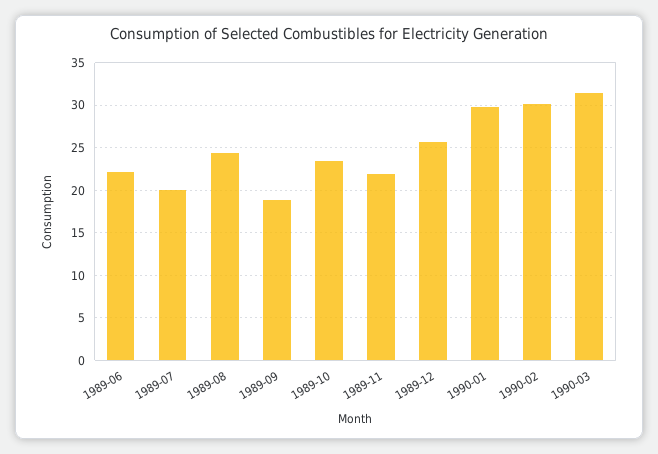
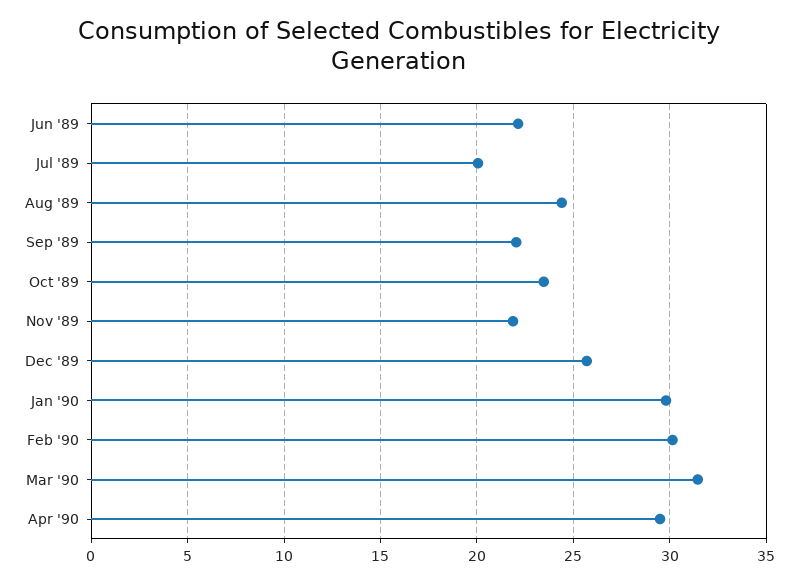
1989-09: 19 -> 22
Apr '90: none -> 29.5

